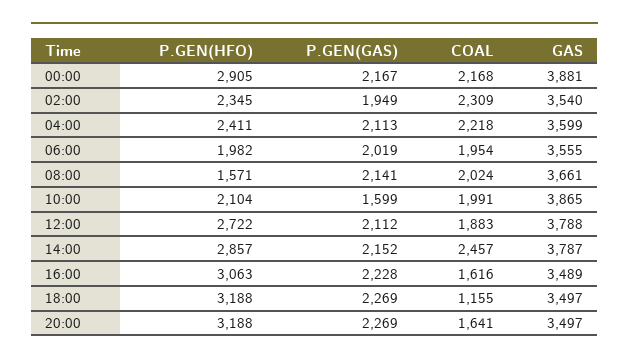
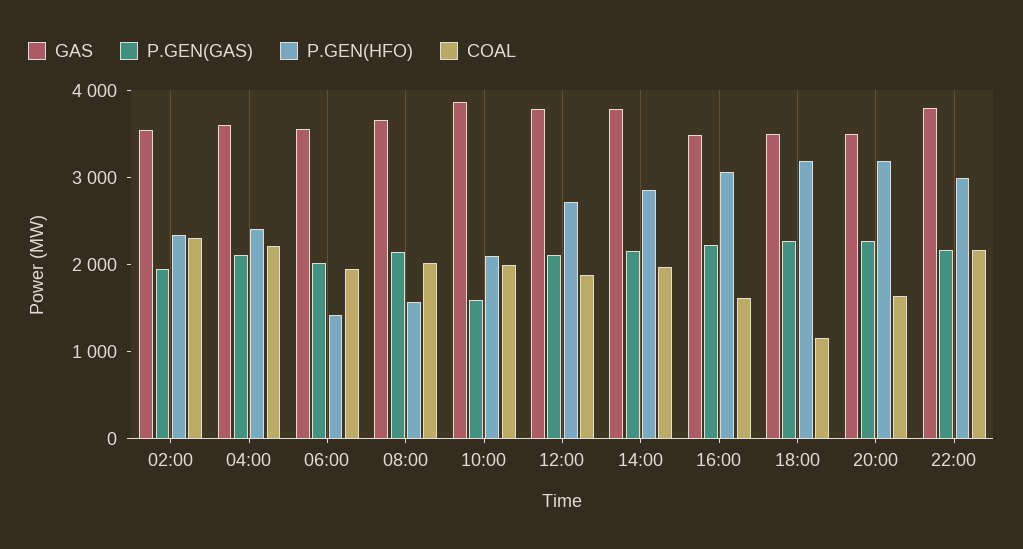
P.GEN(HFO), 00:00: 2905 -> none
P.GEN(GAS), 00:00: 2167 -> none
COAL, 00:00: 2168 -> none
GAS, 00:00: 3881 -> none
P.GEN(HFO), 06:00: 1982 -> 1400
COAL, 14:00: 2457 -> 2000
GAS, 22:00: none -> 3800
P.GEN(GAS), 22:00: none -> 2200
P.GEN(HFO), 22:00: none -> 3000
COAL, 22:00: none -> 2200

